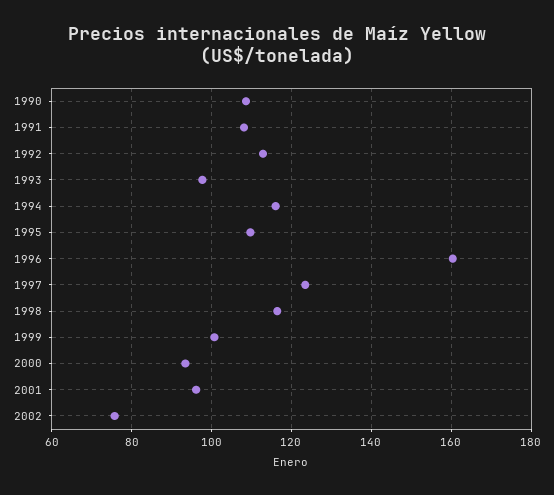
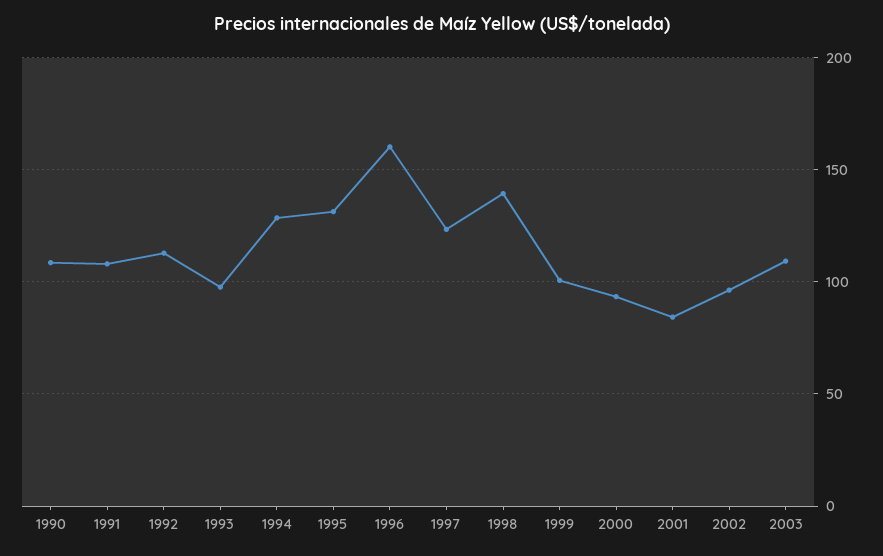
1994: 116 -> 130
1995: 110 -> 130
1998: 116 -> 140
2001: 96 -> 85
2002: 76 -> 95
2003: none -> 110

